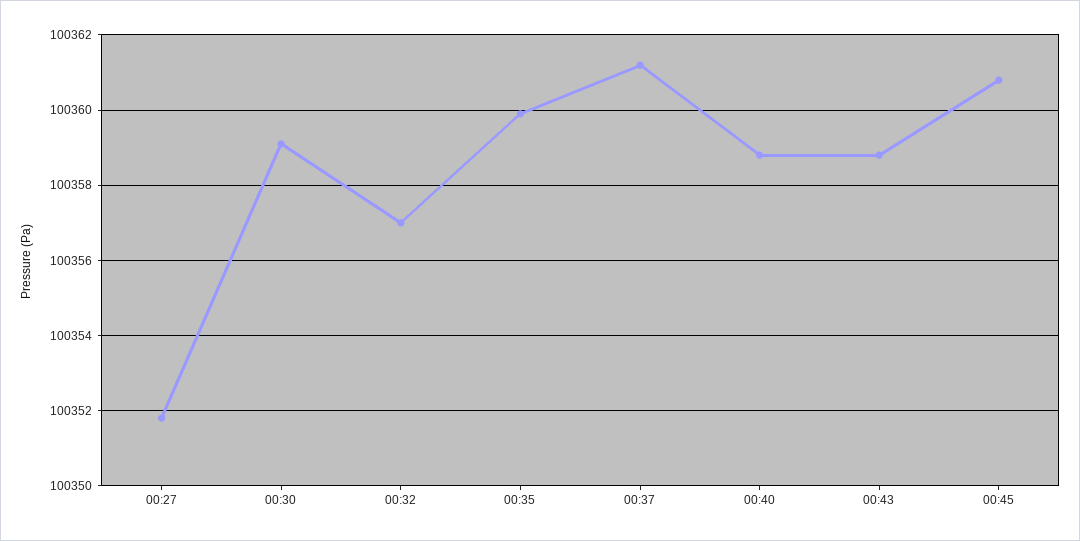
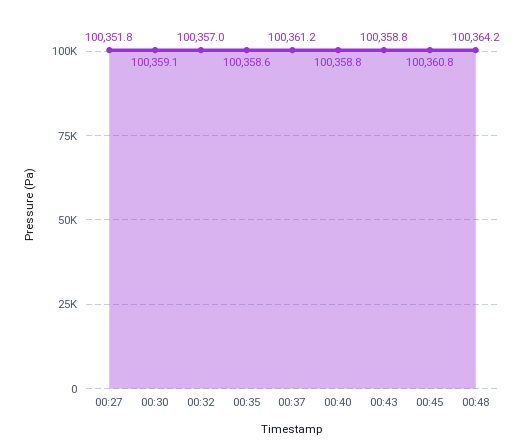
00:35: 100360 -> 100358.6
00:48: none -> 100364.2

